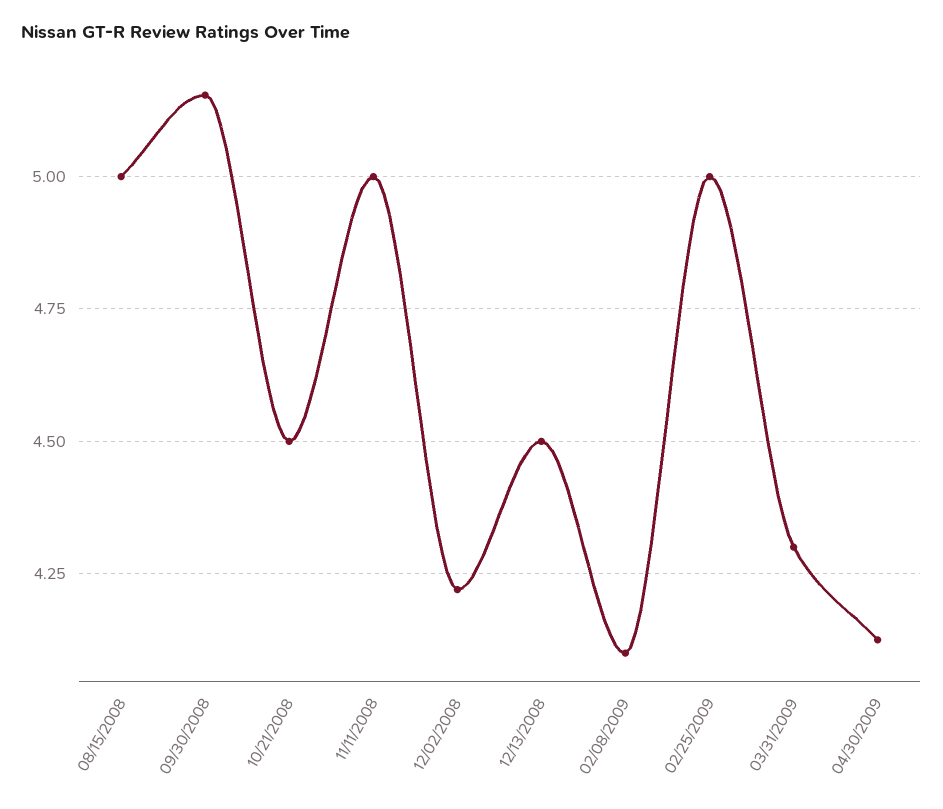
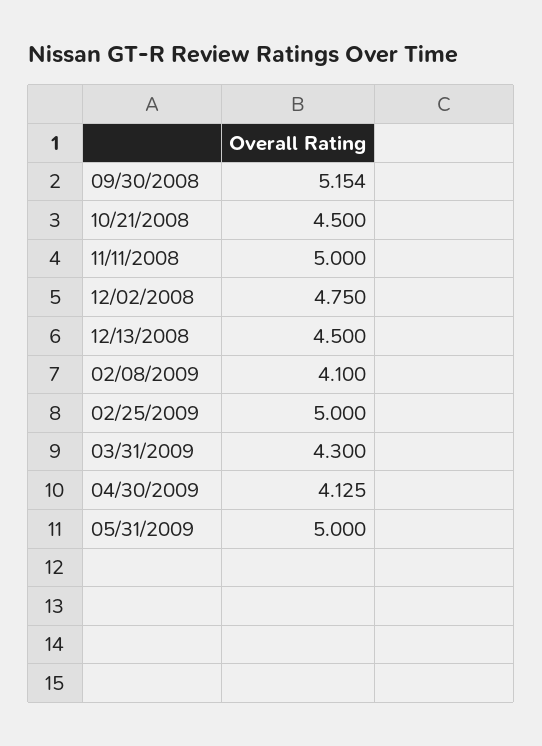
08/15/2008: 5 -> none
12/02/2008: 4.225 -> 4.75
05/31/2009: none -> 5

